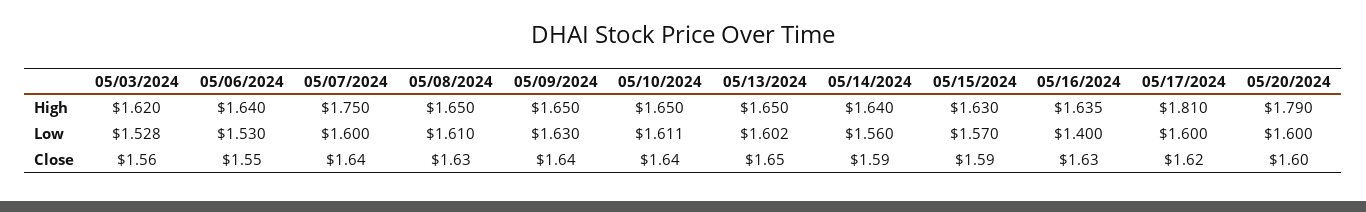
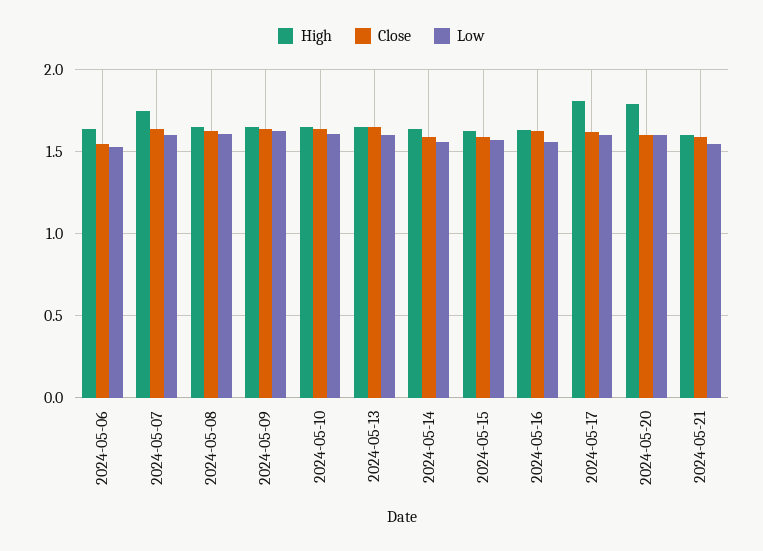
High, 05/03/2024: 1.62 -> none
Low, 05/03/2024: 1.528 -> none
Low, 05/16/2024: 1.4 -> 1.55
Close, 05/03/2024: 1.56 -> none
High, 2024-05-21: none -> 1.6
Close, 2024-05-21: none -> 1.6
Low, 2024-05-21: none -> 1.55

